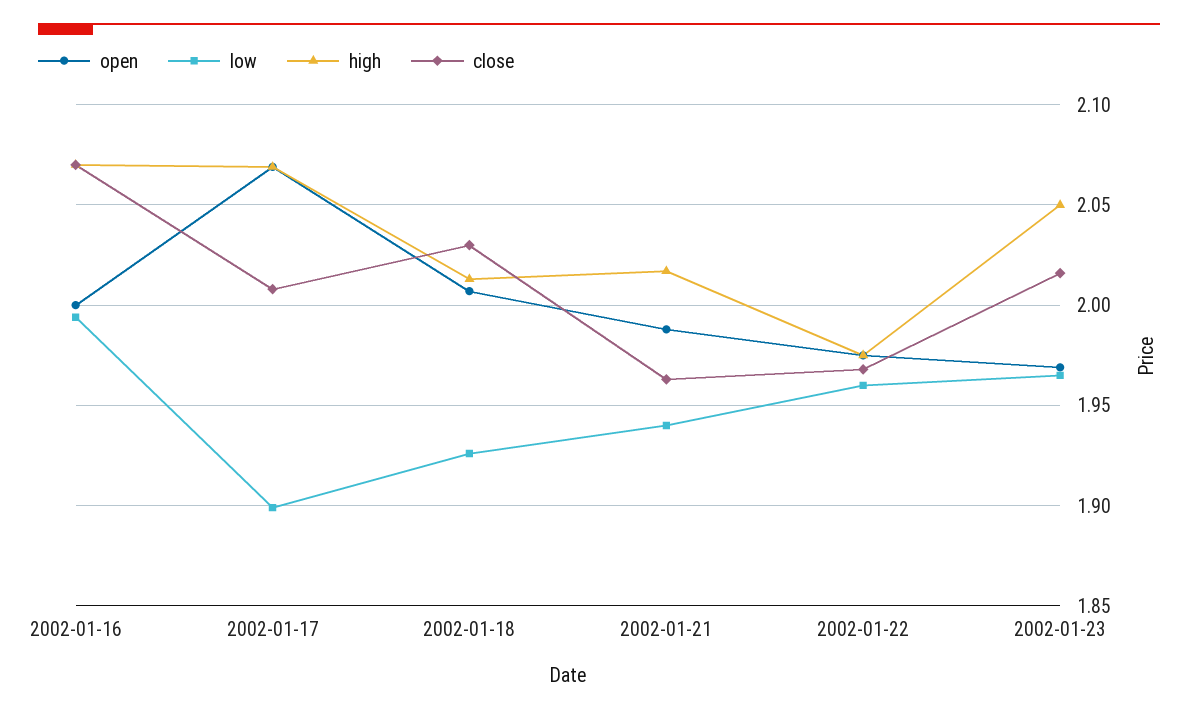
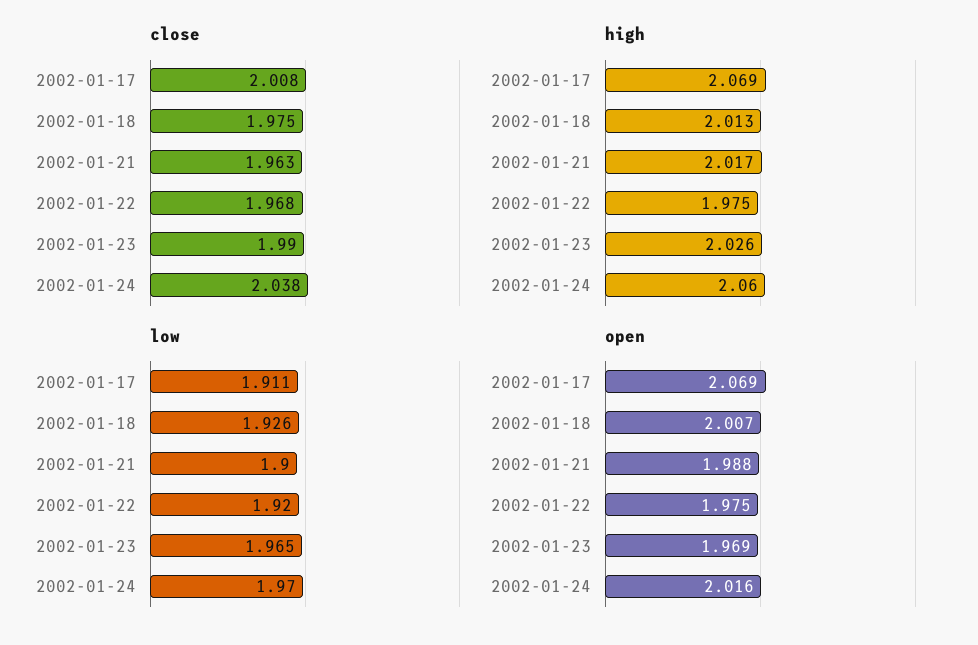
open, 2002-01-16: 2 -> none
low, 2002-01-16: 1.995 -> none
high, 2002-01-16: 2.07 -> none
close, 2002-01-16: 2.07 -> none
low, 2002-01-17: 1.9 -> 1.911
close, 2002-01-18: 2.03 -> 1.975
low, 2002-01-21: 1.94 -> 1.9
low, 2002-01-22: 1.96 -> 1.92
high, 2002-01-23: 2.05 -> 2.026
close, 2002-01-23: 2.015 -> 1.99
close, 2002-01-24: none -> 2.038
high, 2002-01-24: none -> 2.06
low, 2002-01-24: none -> 1.97
open, 2002-01-24: none -> 2.016

